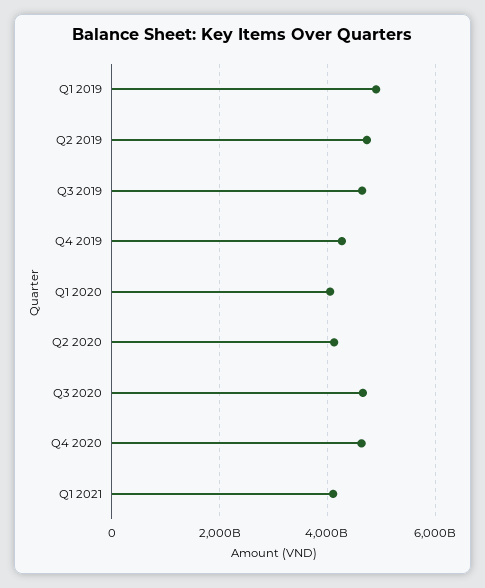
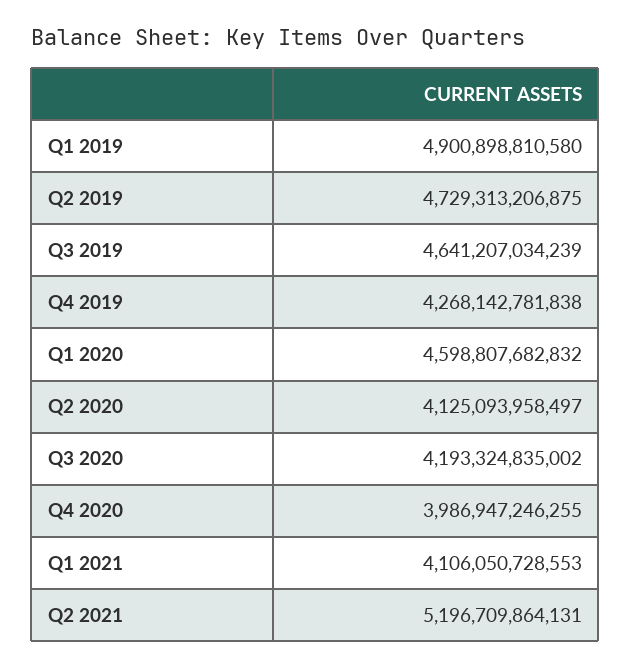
Q1 2020: 4000000000000 -> 4598807682832
Q3 2020: 4600000000000 -> 4193324835002
Q4 2020: 4600000000000 -> 3986947246255
Q2 2021: none -> 5196709864131

